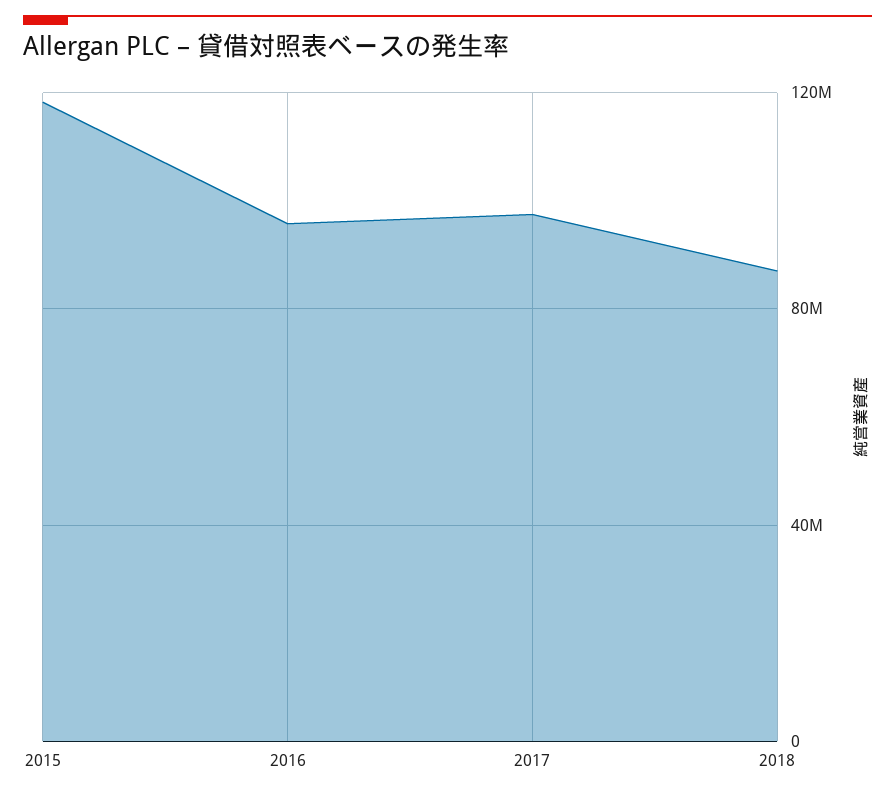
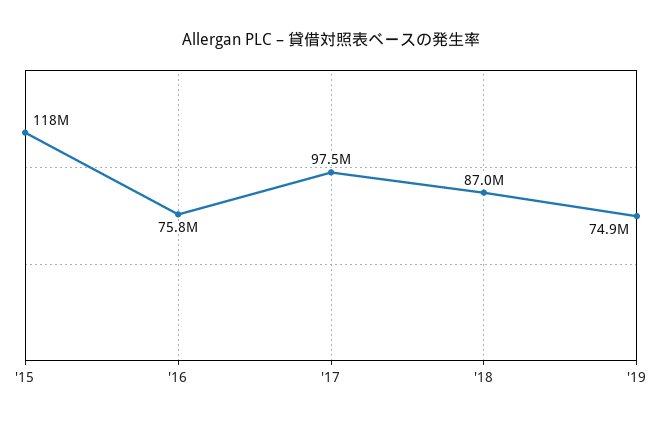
2016: 95000000 -> 75800000
'19: none -> 74900000

